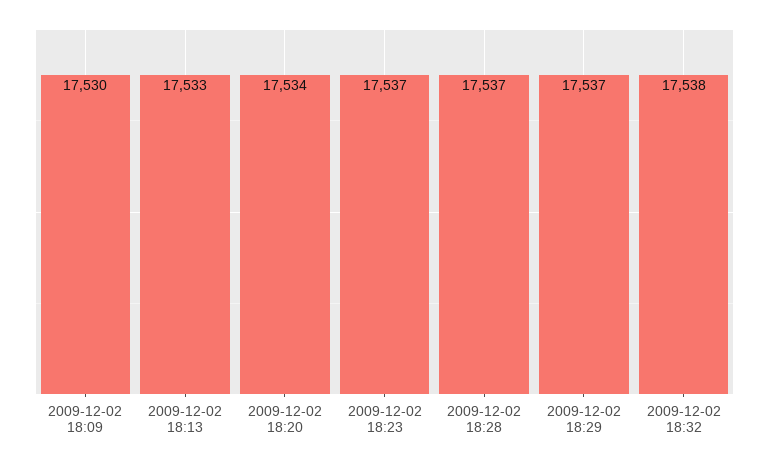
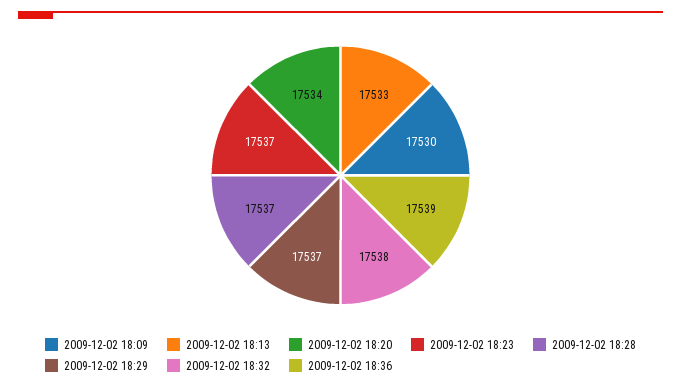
2009-12-02 18:36: none -> 17539

